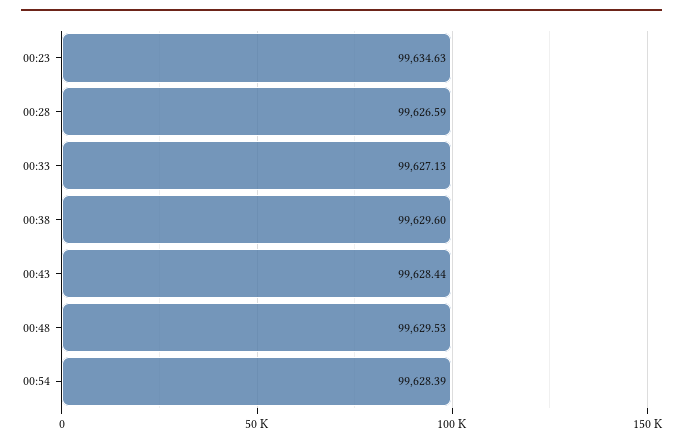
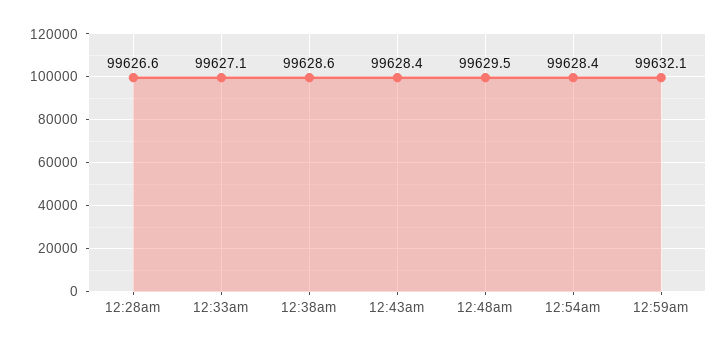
00:23: 99634.63 -> none
00:38: 99629.6 -> 99628.6
12:59am: none -> 99632.1

